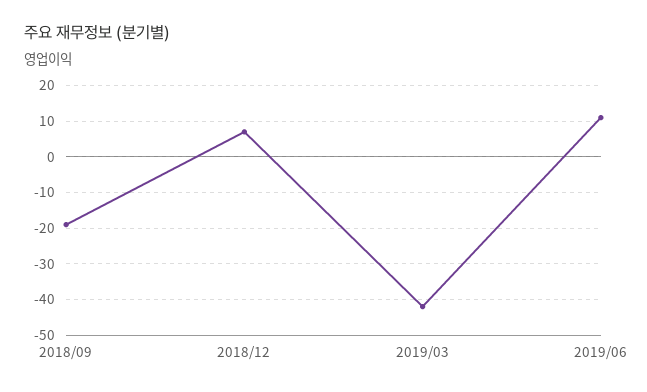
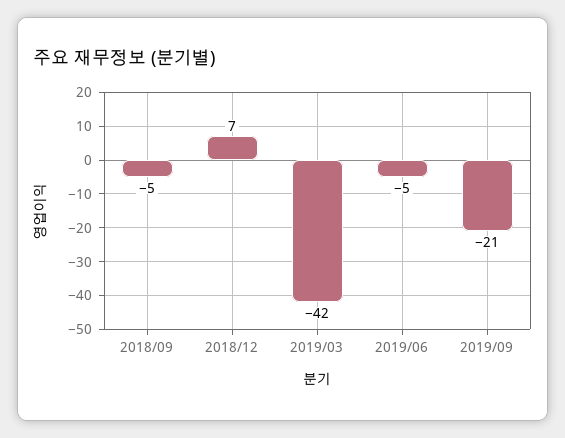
2018/09: -20 -> -5
2019/06: 10 -> -5
2019/09: none -> -21

